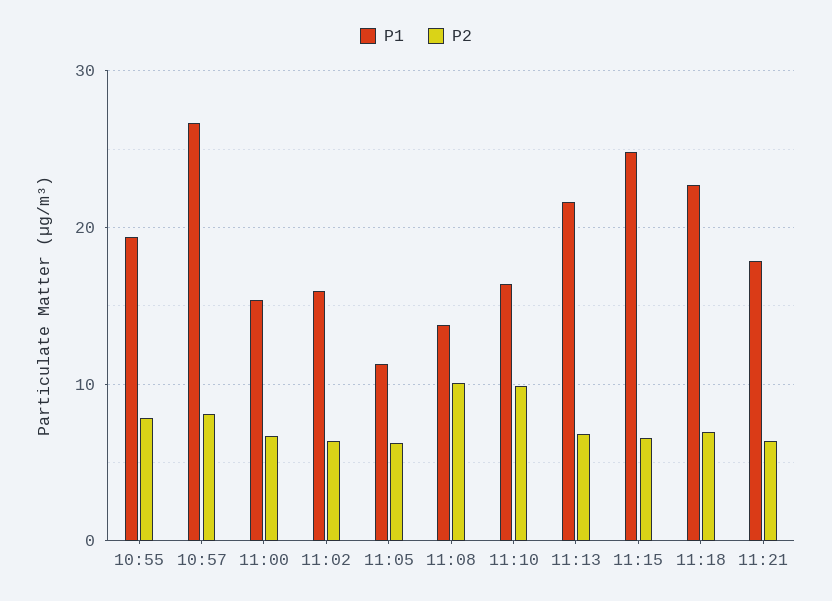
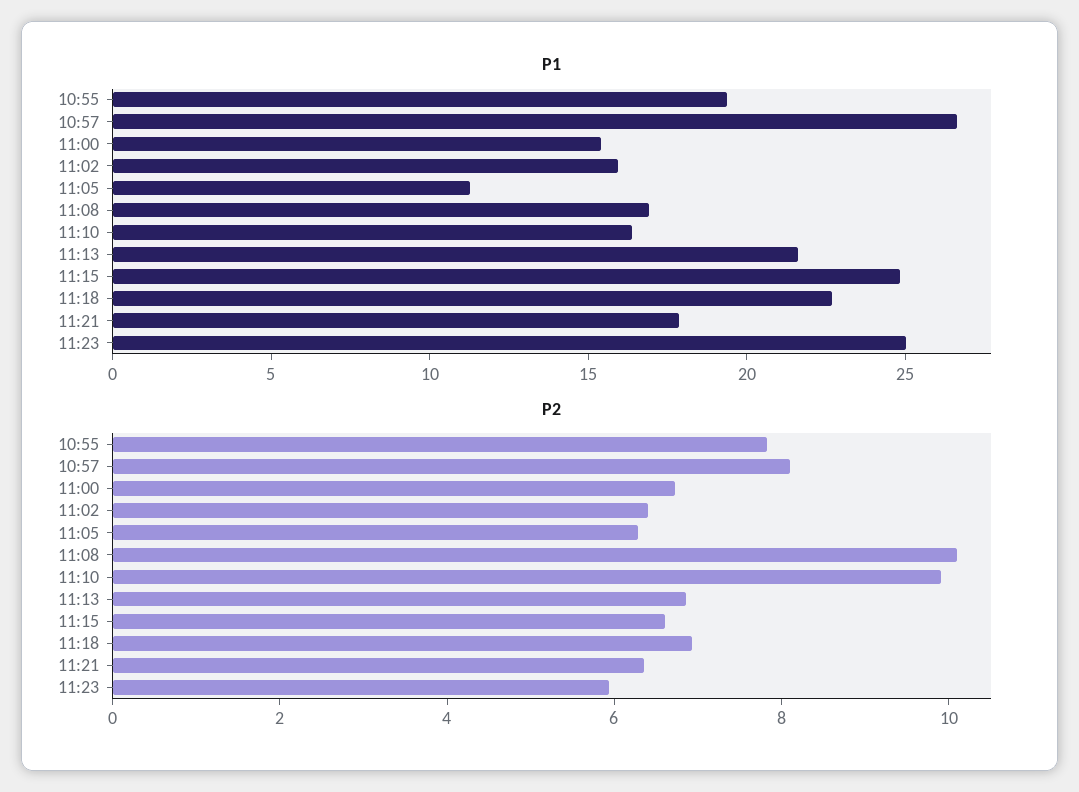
P1, 11:08: 14 -> 17
P1, 11:23: none -> 25
P2, 11:23: none -> 6

